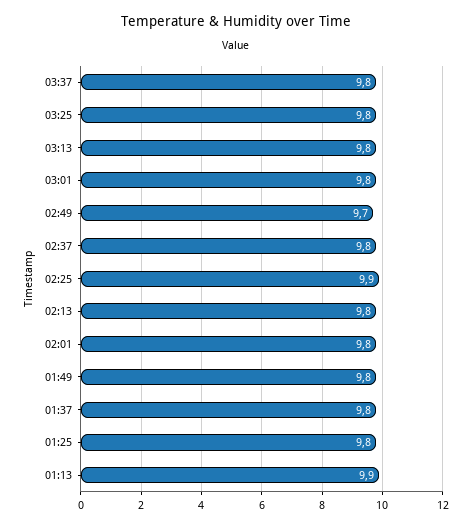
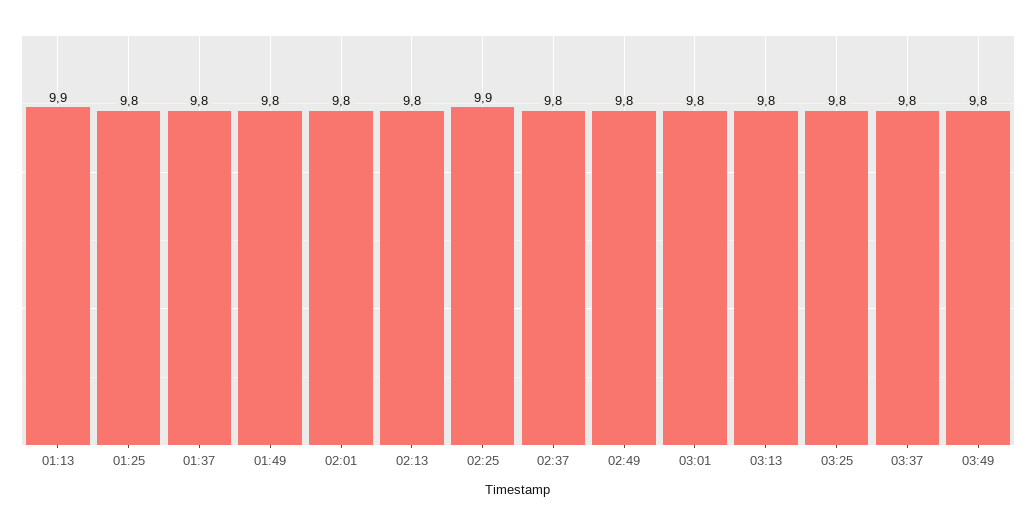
02:49: 9.7 -> 9.8
03:49: none -> 9.8

